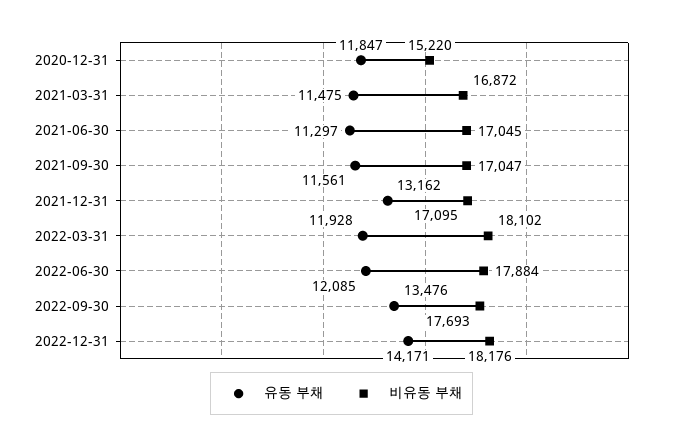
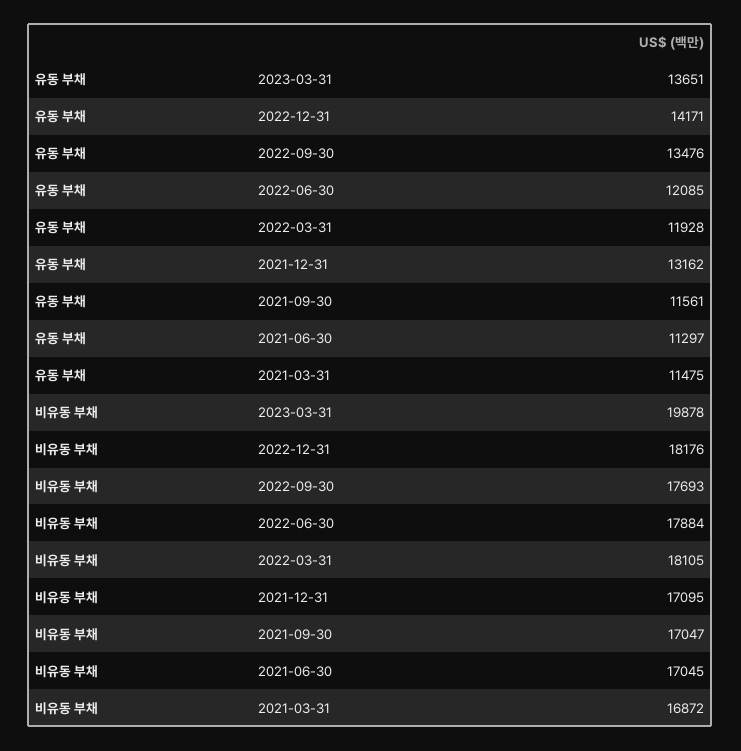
유동 부채, 2020-12-31: 11847 -> none
비유동 부채, 2020-12-31: 15220 -> none
비유동 부채, 2022-03-31: 18102 -> 18105
유동 부채, 2023-03-31: none -> 13651
비유동 부채, 2023-03-31: none -> 19878

